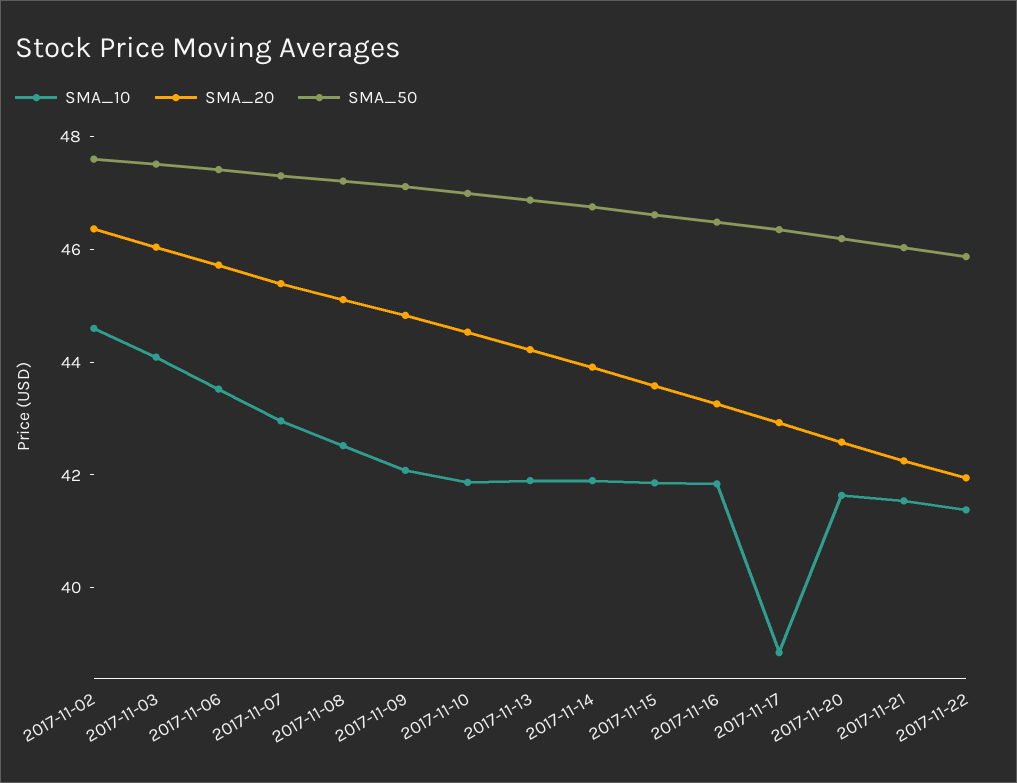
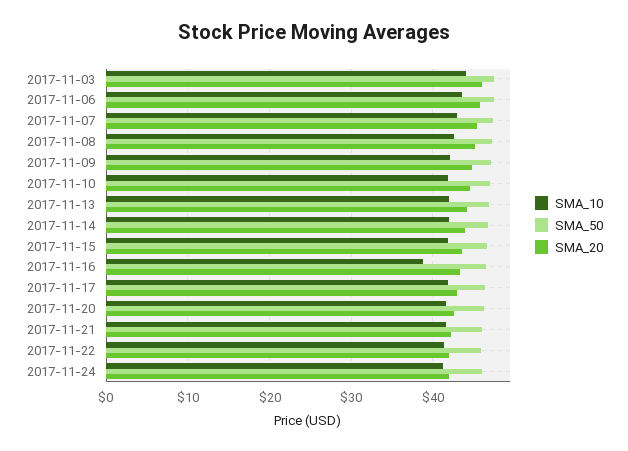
SMA_10, 2017-11-02: 44.5 -> none
SMA_20, 2017-11-02: 46.5 -> none
SMA_50, 2017-11-02: 47.5 -> none
SMA_10, 2017-11-16: 42 -> 39
SMA_10, 2017-11-17: 39 -> 42
SMA_10, 2017-11-24: none -> 41
SMA_50, 2017-11-24: none -> 46
SMA_20, 2017-11-24: none -> 42

